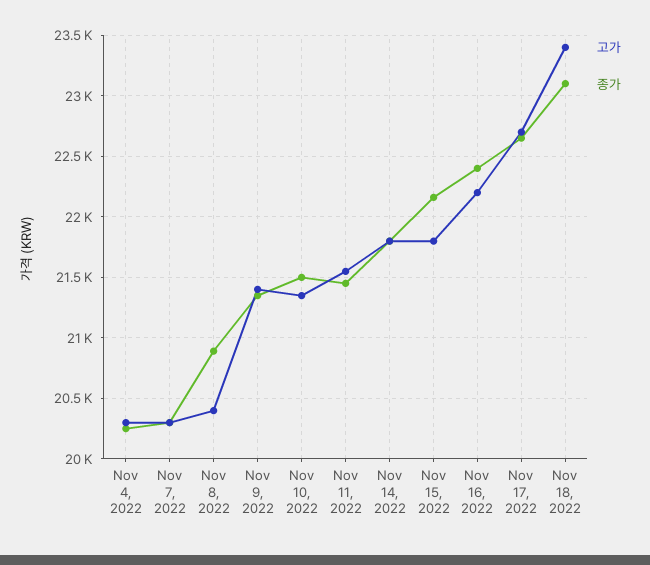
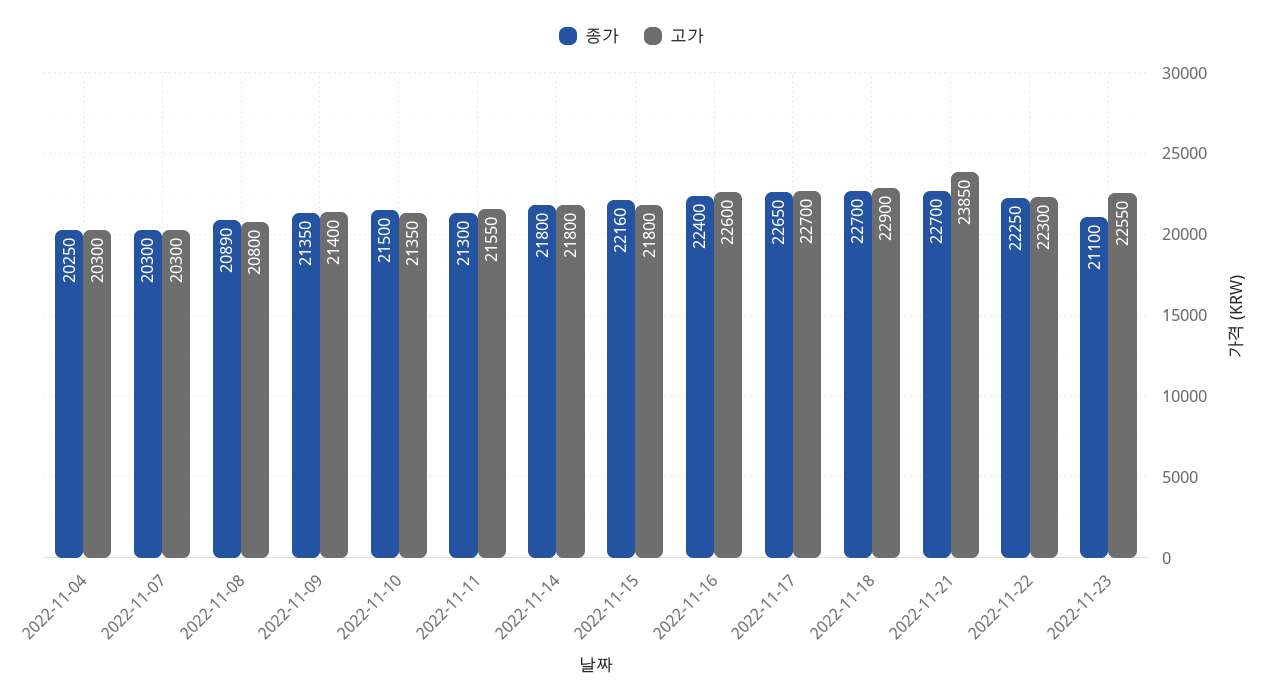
고가, Nov 8, 2022: 20400 -> 20800
종가, Nov 11, 2022: 21450 -> 21300
고가, Nov 16, 2022: 22200 -> 22600
고가, Nov 18, 2022: 23400 -> 22900
종가, Nov 18, 2022: 23100 -> 22700
종가, 2022-11-21: none -> 22700
고가, 2022-11-21: none -> 23850
종가, 2022-11-22: none -> 22250
고가, 2022-11-22: none -> 22300
종가, 2022-11-23: none -> 21100
고가, 2022-11-23: none -> 22550

